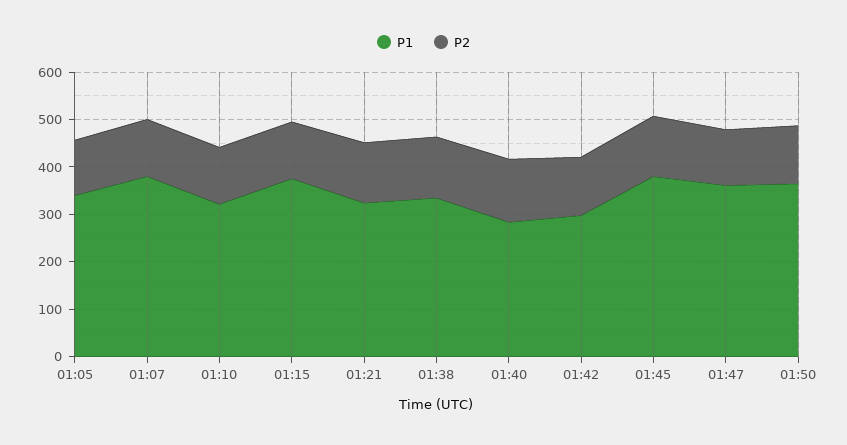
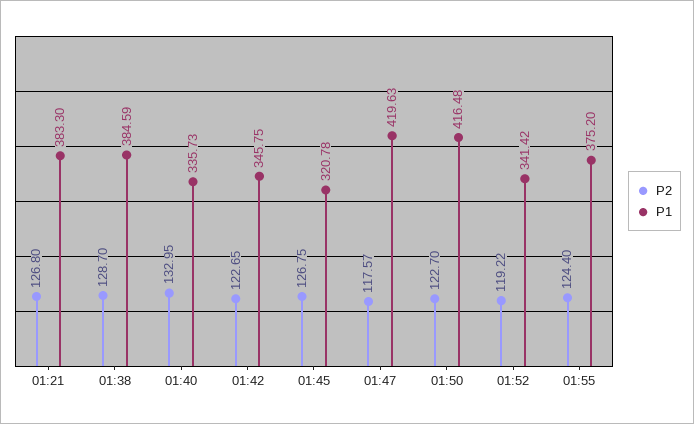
P1, 01:05: 340 -> none
P2, 01:05: 120 -> none
P1, 01:07: 380 -> none
P2, 01:07: 120 -> none
P1, 01:10: 320 -> none
P2, 01:10: 120 -> none
P1, 01:15: 380 -> none
P2, 01:15: 120 -> none
P1, 01:21: 320 -> 383.3
P1, 01:38: 340 -> 384.59
P1, 01:40: 280 -> 335.73
P1, 01:42: 300 -> 345.75
P1, 01:45: 380 -> 320.78
P1, 01:47: 360 -> 419.63
P1, 01:50: 360 -> 416.48
P2, 01:52: none -> 119.22
P1, 01:52: none -> 341.42
P2, 01:55: none -> 124.4
P1, 01:55: none -> 375.2

